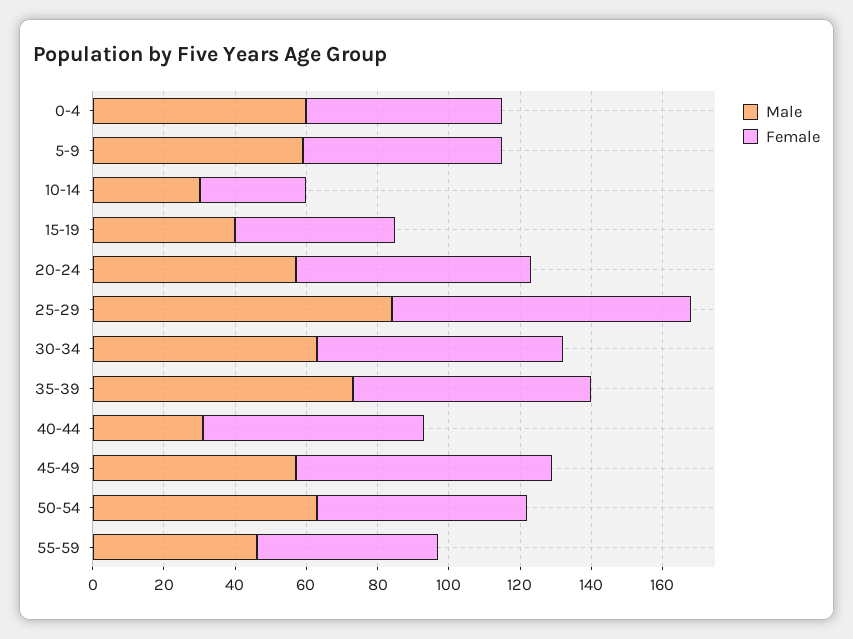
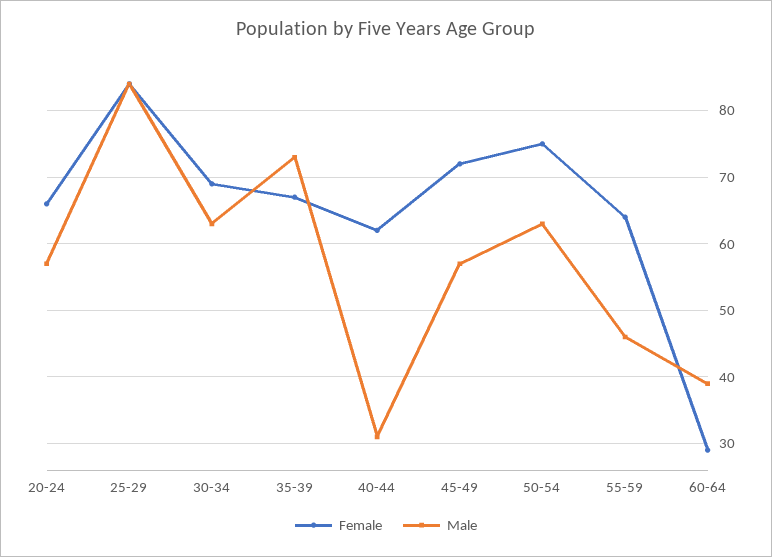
Male, 0-4: 60 -> none
Female, 0-4: 55 -> none
Male, 5-9: 60 -> none
Female, 5-9: 55 -> none
Male, 10-14: 30 -> none
Female, 10-14: 30 -> none
Male, 15-19: 40 -> none
Female, 15-19: 45 -> none
Female, 50-54: 60 -> 75
Female, 55-59: 50 -> 64
Female, 60-64: none -> 29
Male, 60-64: none -> 39

